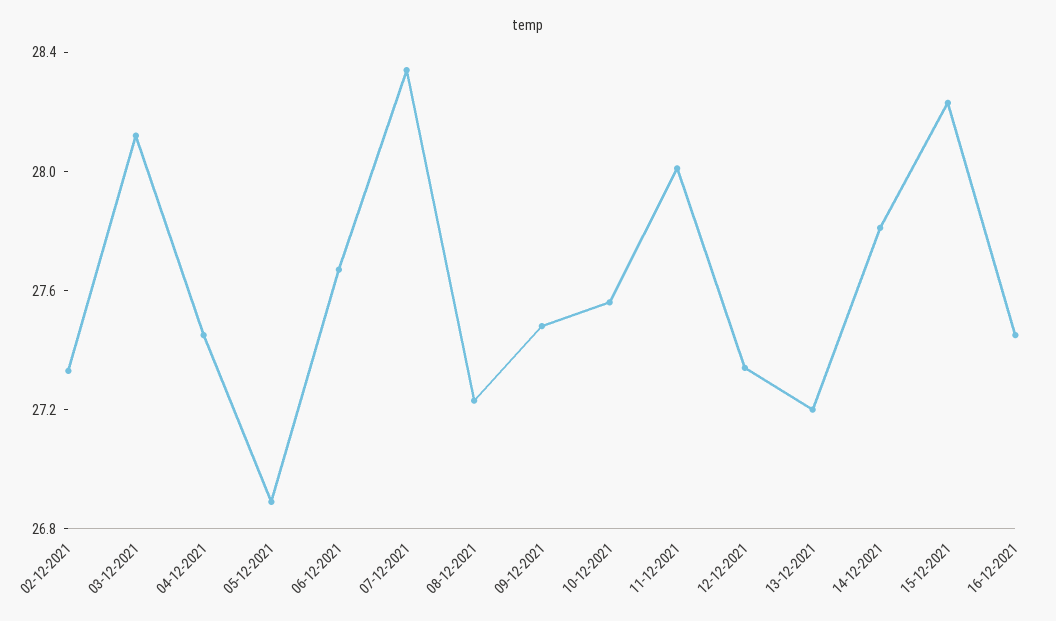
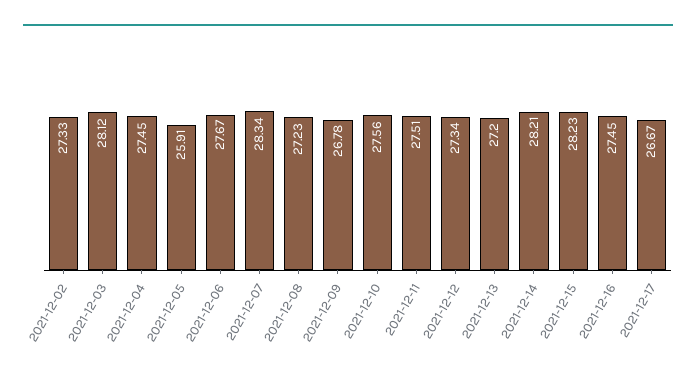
05-12-2021: 26.9 -> 25.91
09-12-2021: 27.5 -> 26.78
11-12-2021: 28 -> 27.51
14-12-2021: 27.8 -> 28.21
2021-12-17: none -> 26.67

